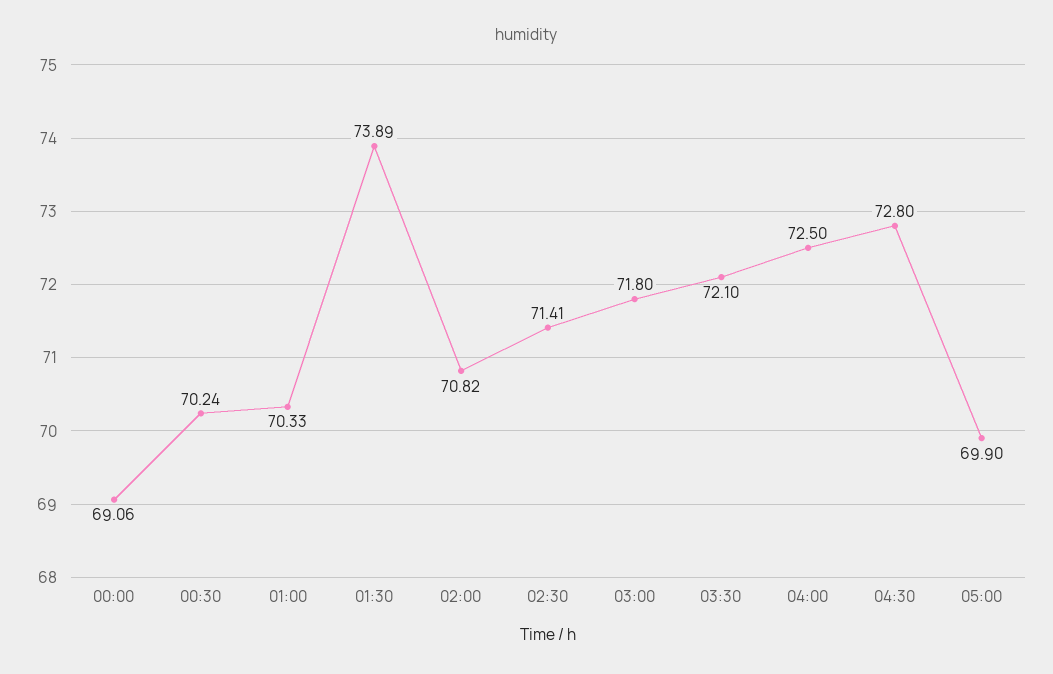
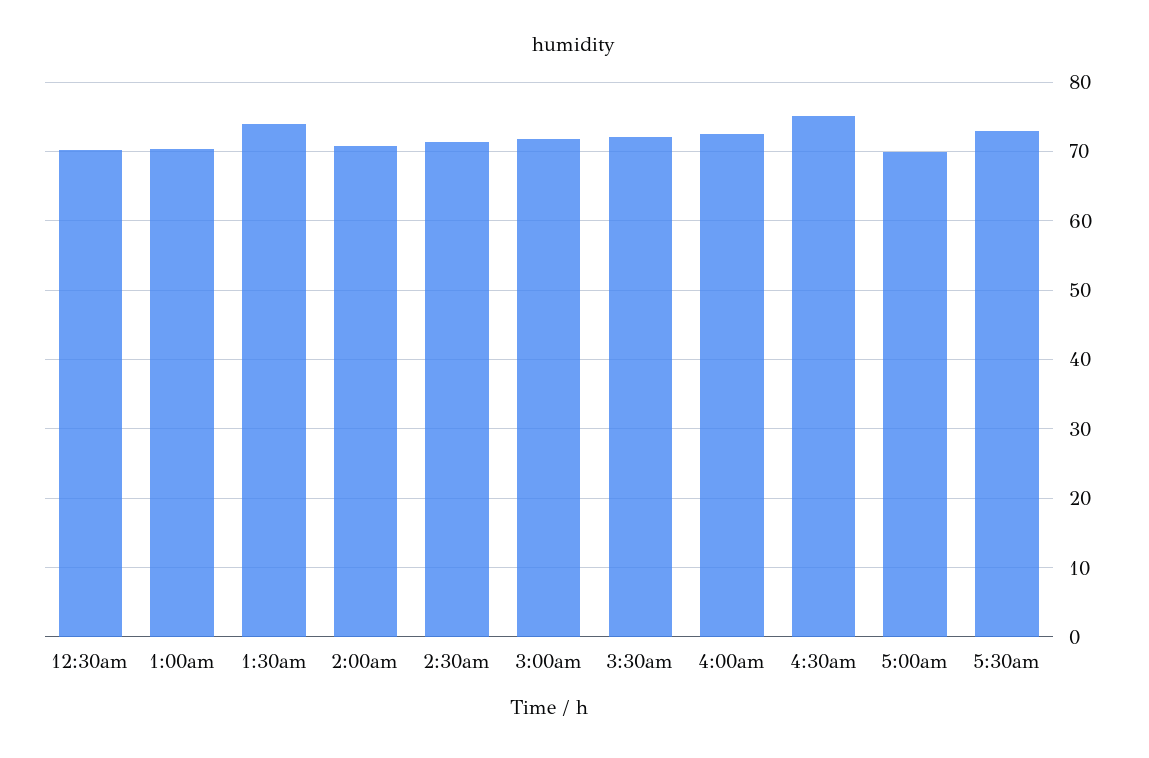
00:00: 69.06 -> none
04:30: 72.8 -> 75
5:30am: none -> 73

